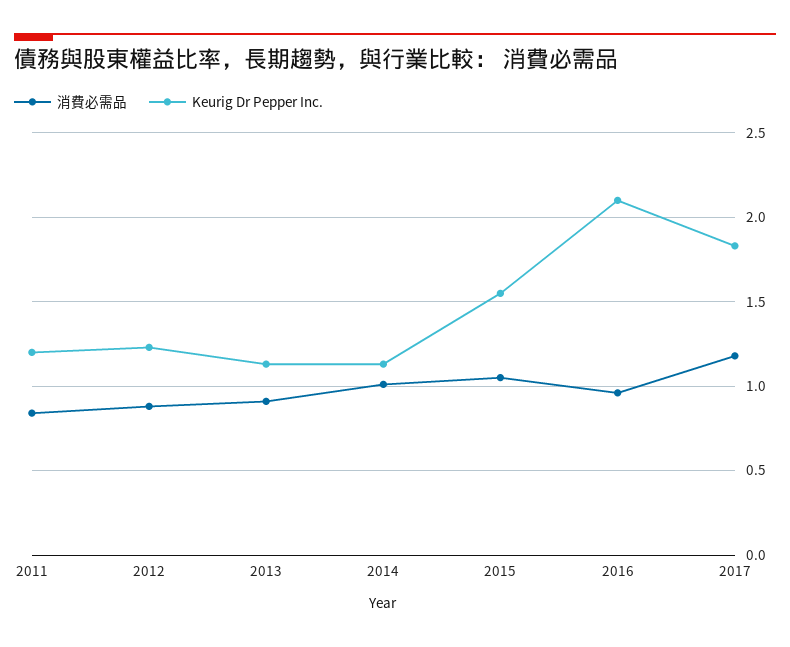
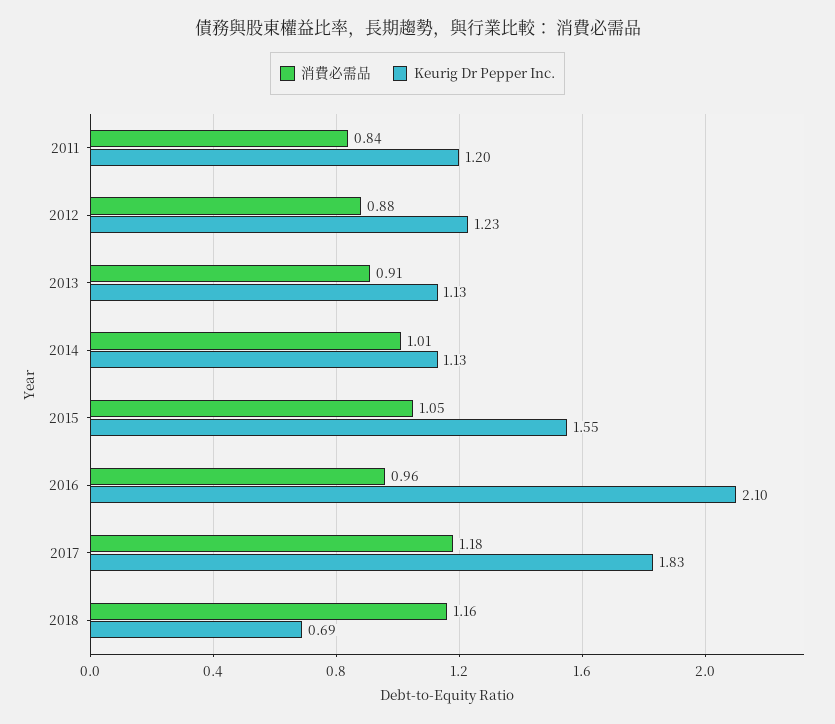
消費必需品, 2018: none -> 1.16
Keurig Dr Pepper Inc., 2018: none -> 0.69

